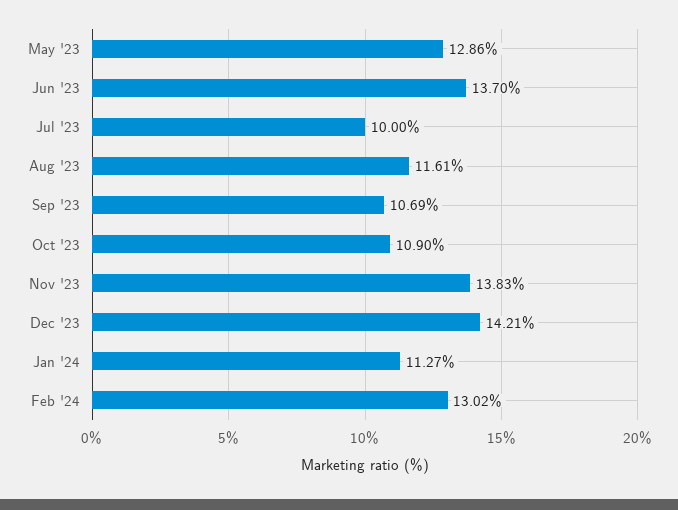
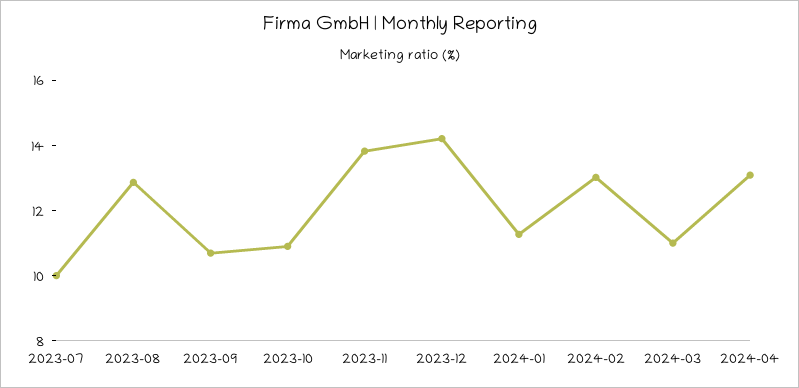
May '23: 12.86 -> none
Jun '23: 13.7 -> none
Aug '23: 11.61 -> 13
2024-03: none -> 11
2024-04: none -> 13

